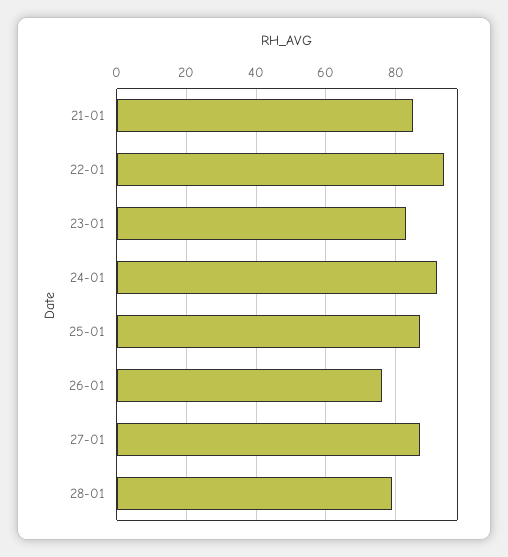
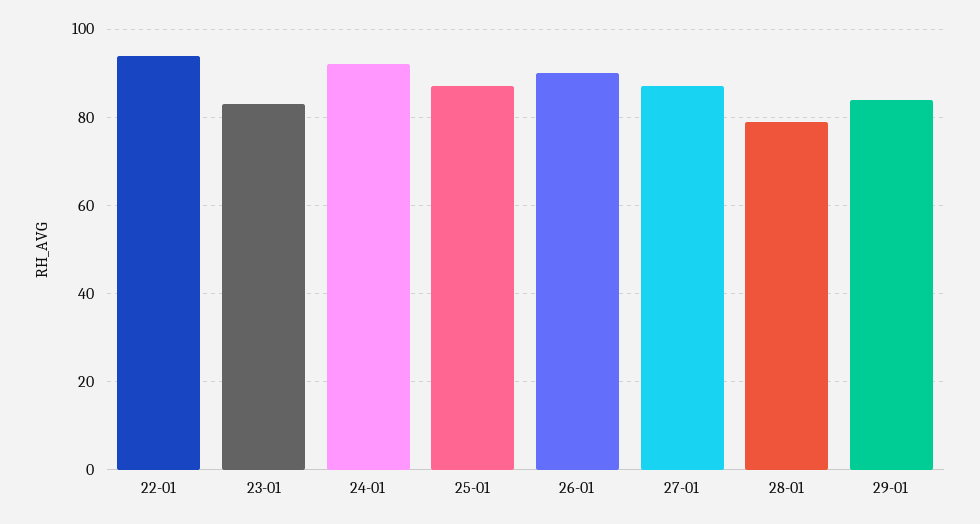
21-01: 85 -> none
26-01: 75 -> 90
29-01: none -> 85

